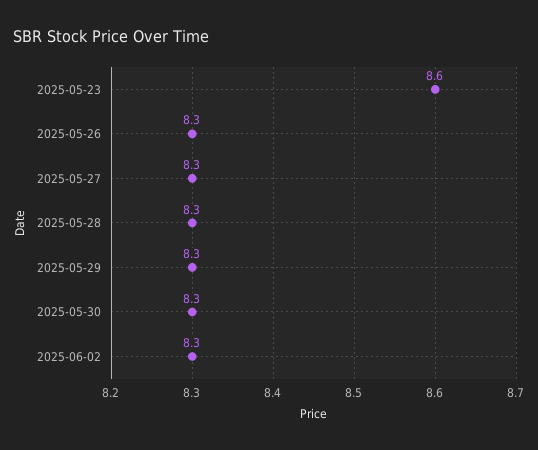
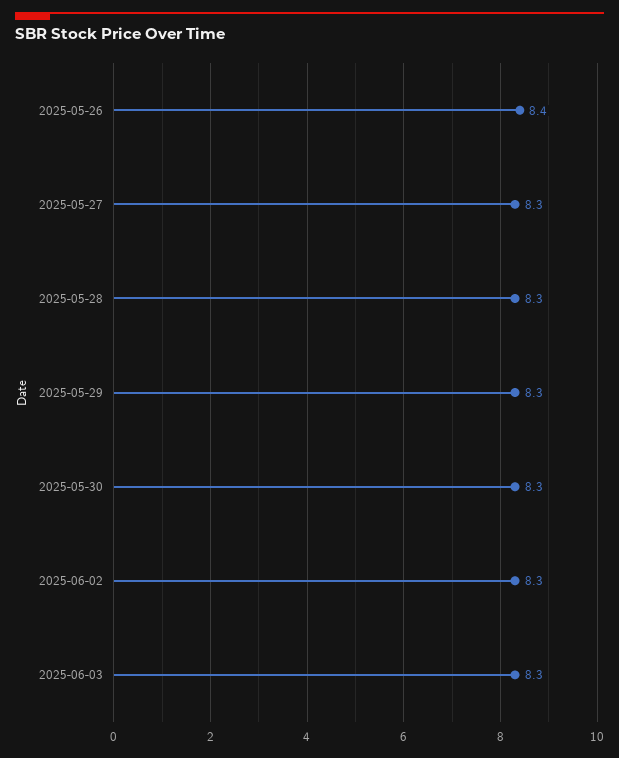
2025-05-23: 8.6 -> none
2025-05-26: 8.3 -> 8.4
2025-06-03: none -> 8.3

